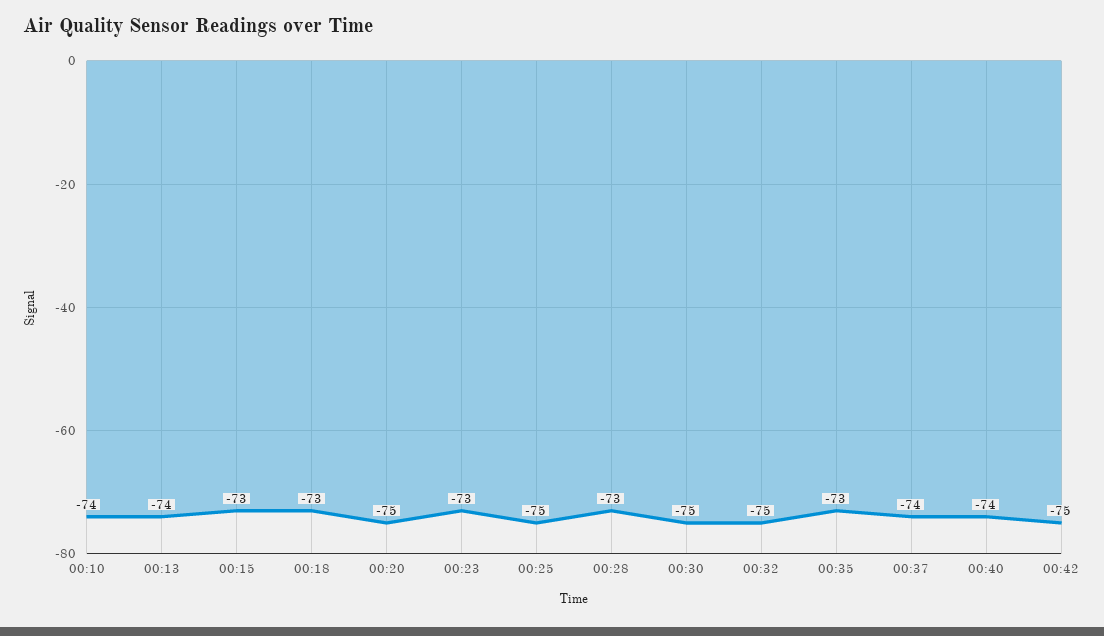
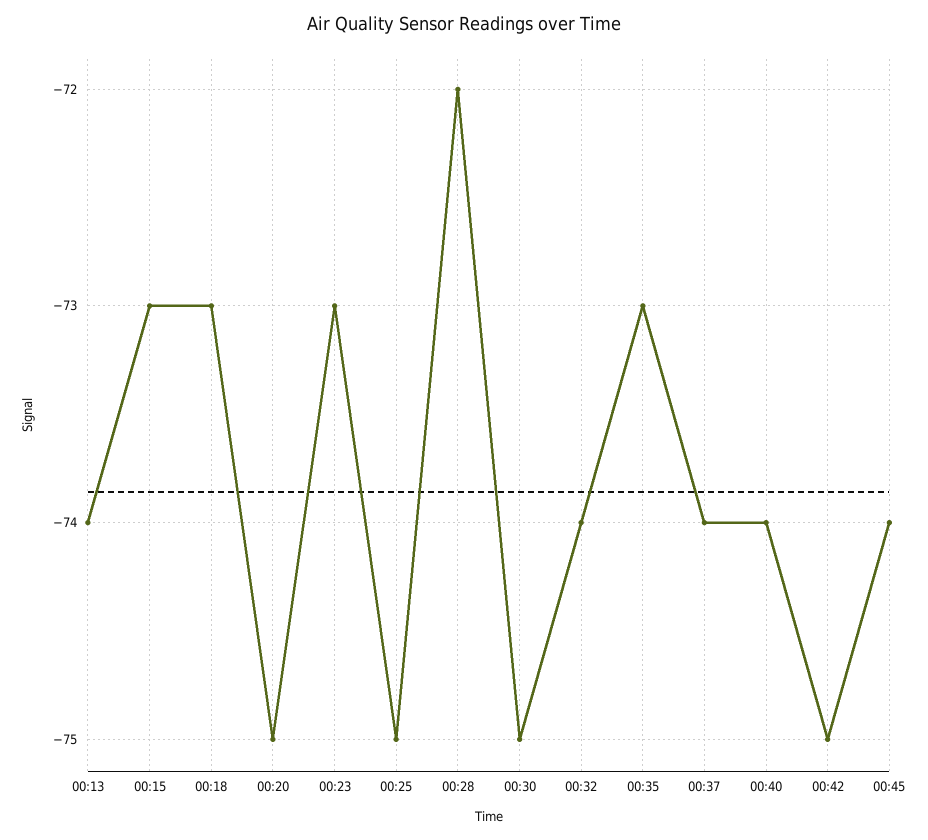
00:10: -74 -> none
00:28: -73 -> -72
00:32: -75 -> -74
00:45: none -> -74

